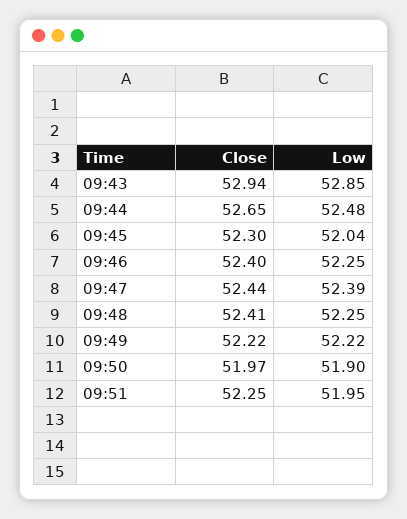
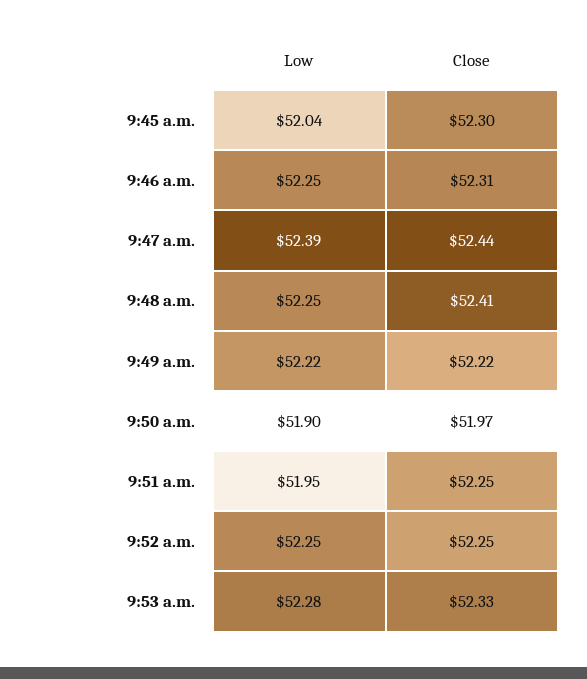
Close, 09:43: 52.94 -> none
Low, 09:43: 52.85 -> none
Close, 09:44: 52.65 -> none
Low, 09:44: 52.48 -> none
Close, 09:46: 52.4 -> 52.31
Low, 9:52 a.m.: none -> 52.25
Close, 9:52 a.m.: none -> 52.25
Low, 9:53 a.m.: none -> 52.28
Close, 9:53 a.m.: none -> 52.33

